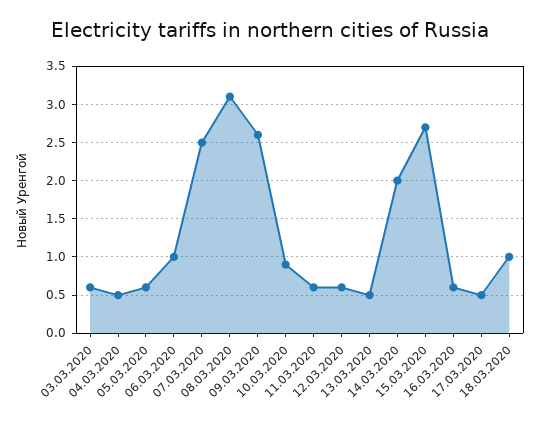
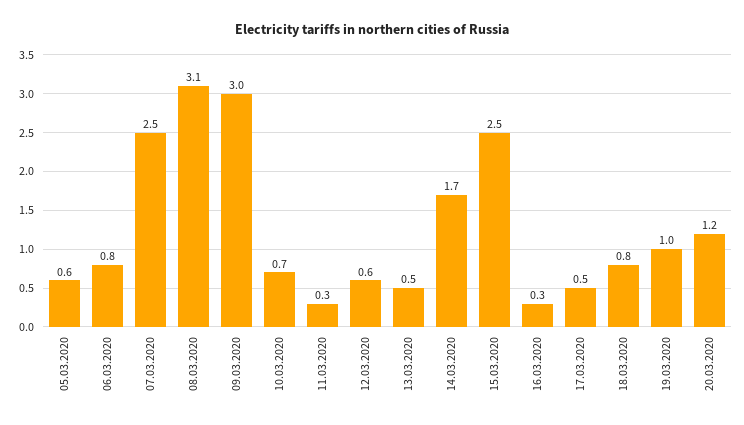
03.03.2020: 0.6 -> none
04.03.2020: 0.5 -> none
06.03.2020: 1 -> 0.8
09.03.2020: 2.6 -> 3
10.03.2020: 0.9 -> 0.7
11.03.2020: 0.6 -> 0.3
14.03.2020: 2 -> 1.7
15.03.2020: 2.7 -> 2.5
16.03.2020: 0.6 -> 0.3
18.03.2020: 1 -> 0.8
19.03.2020: none -> 1
20.03.2020: none -> 1.2

